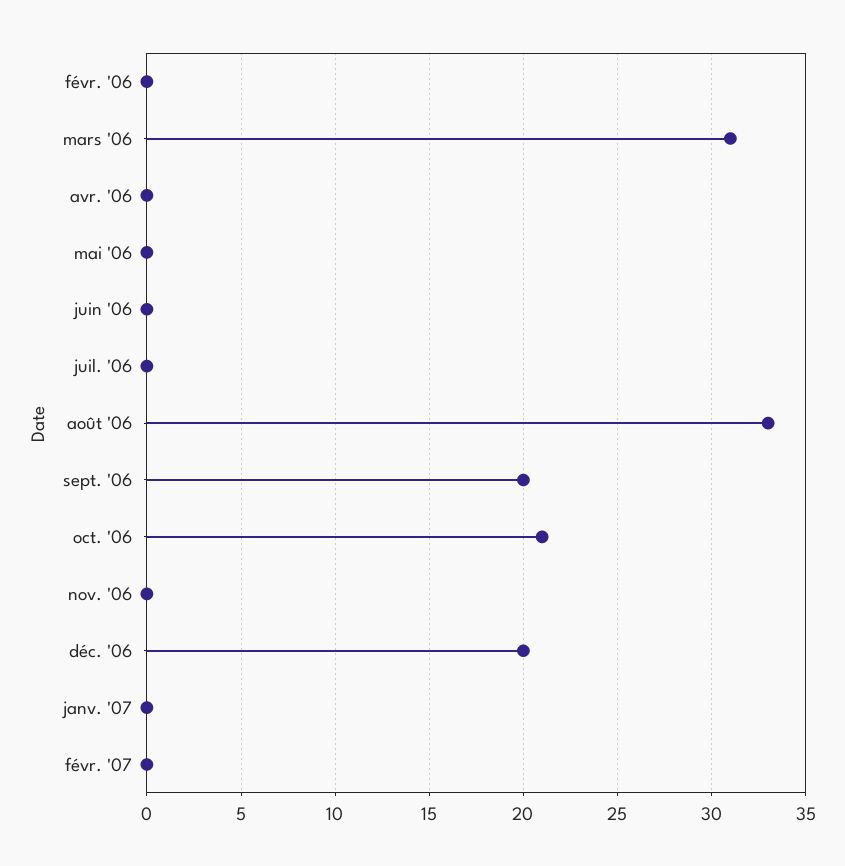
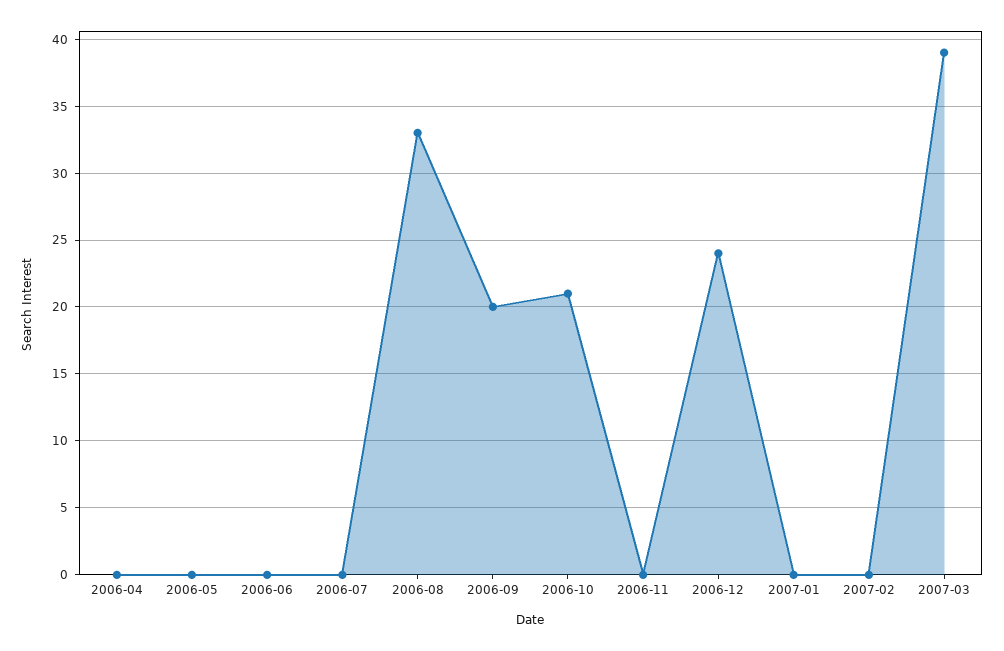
févr. '06: 0 -> none
mars '06: 31 -> none
déc. '06: 20 -> 24
2007-03: none -> 39

